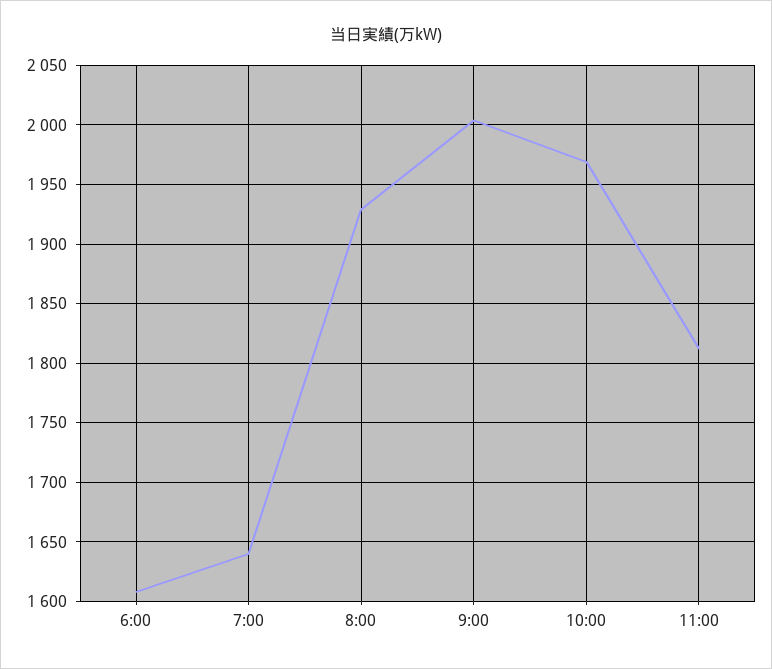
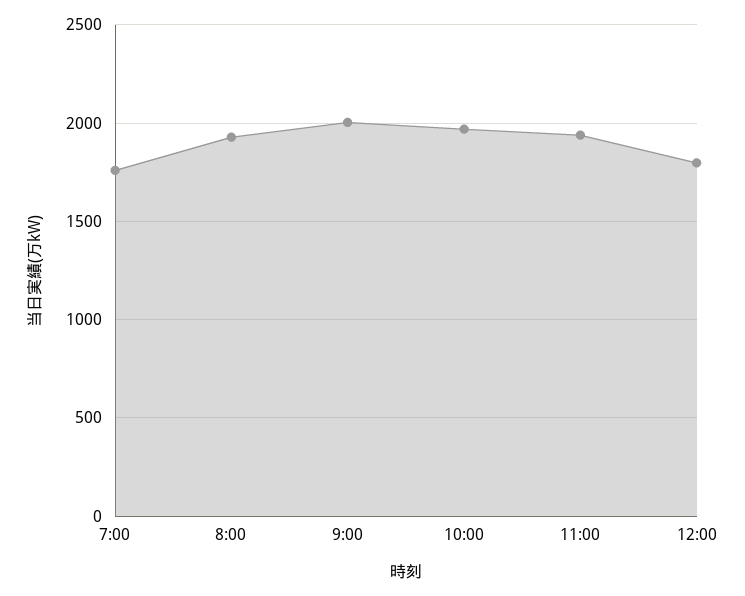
6:00: 1610 -> none
7:00: 1640 -> 1750
11:00: 1810 -> 1950
12:00: none -> 1800

